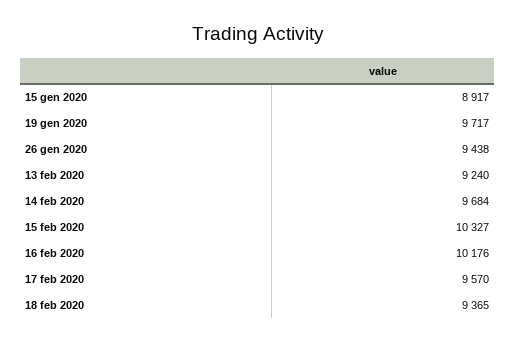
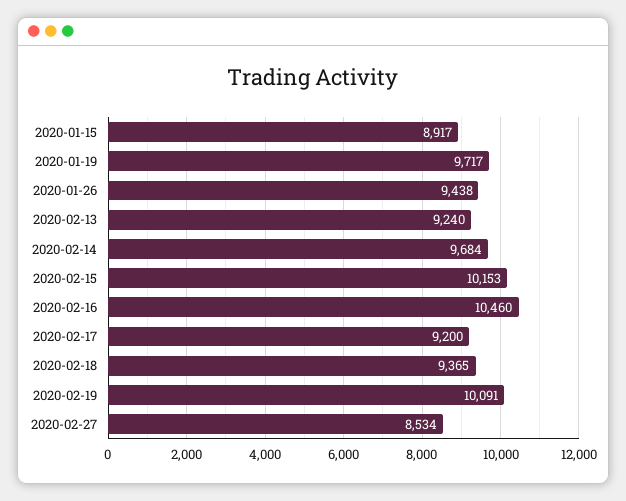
15 feb 2020: 10327 -> 10153
16 feb 2020: 10176 -> 10460
17 feb 2020: 9570 -> 9200
2020-02-19: none -> 10091
2020-02-27: none -> 8534

